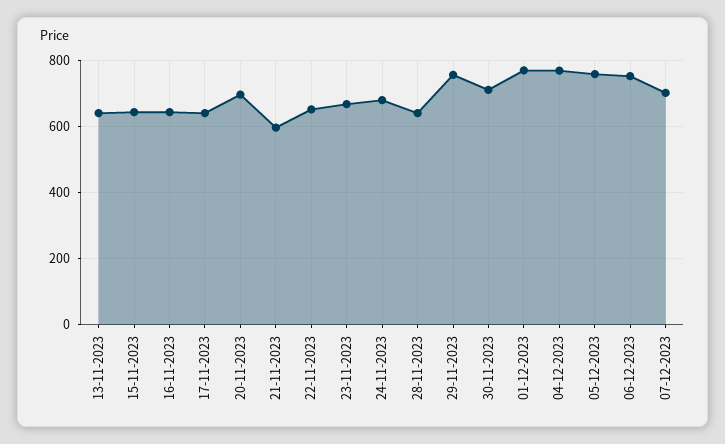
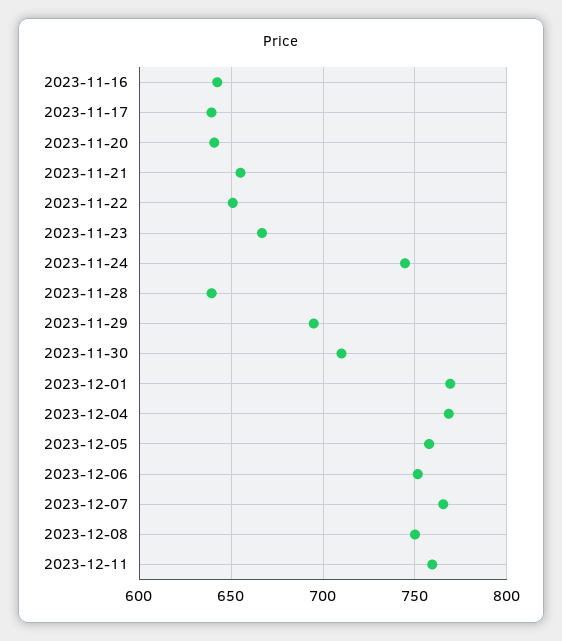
13-11-2023: 640 -> none
15-11-2023: 640 -> none
20-11-2023: 700 -> 640
21-11-2023: 600 -> 655
24-11-2023: 680 -> 745
29-11-2023: 760 -> 695
07-12-2023: 700 -> 765
2023-12-08: none -> 750
2023-12-11: none -> 760

